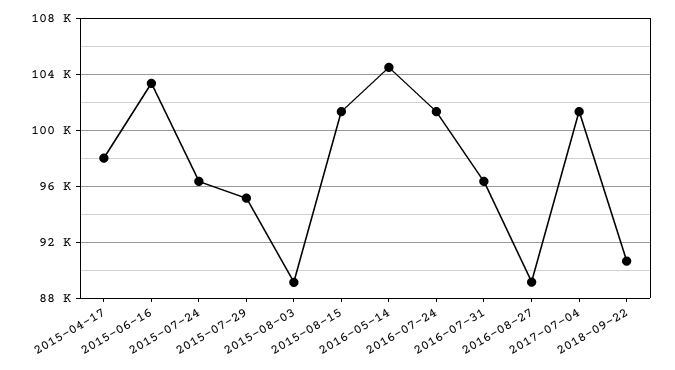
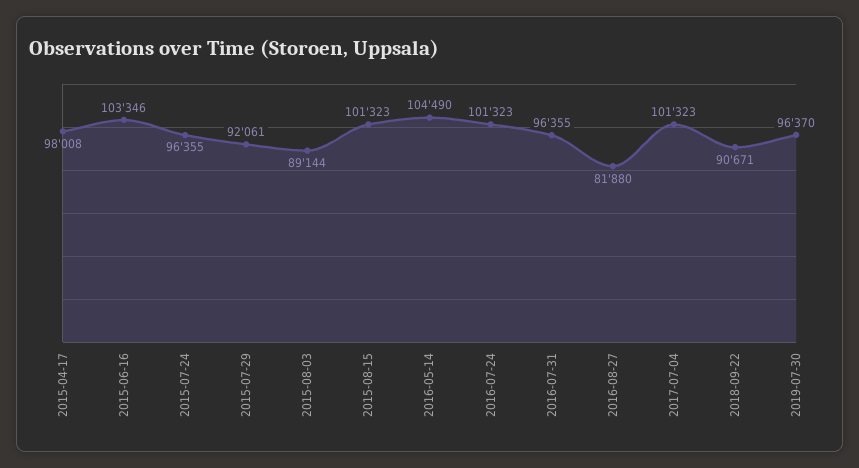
2015-07-29: 95000 -> 92061
2016-08-27: 89000 -> 81880
2019-07-30: none -> 96370

